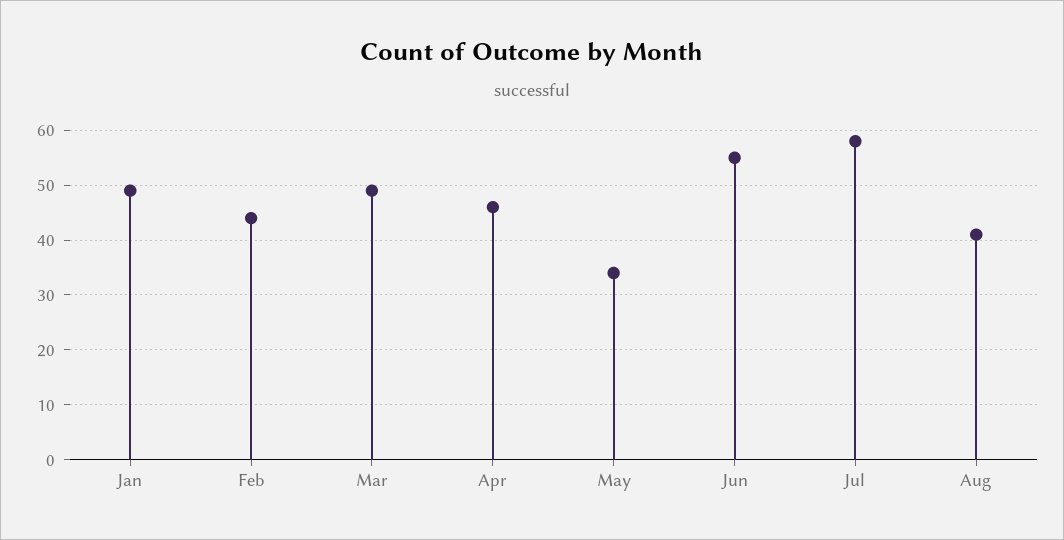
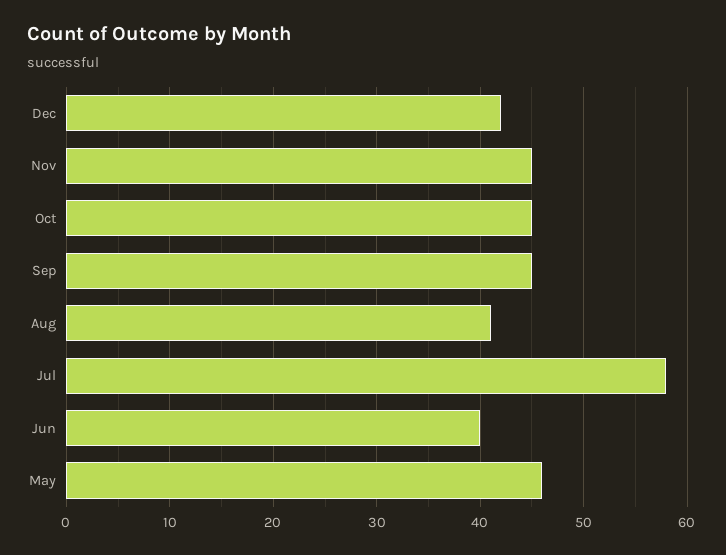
Jan: 50 -> none
Feb: 45 -> none
Mar: 50 -> none
Apr: 45 -> none
May: 35 -> 46
Jun: 55 -> 40
Dec: none -> 42
Nov: none -> 45
Oct: none -> 45
Sep: none -> 45

